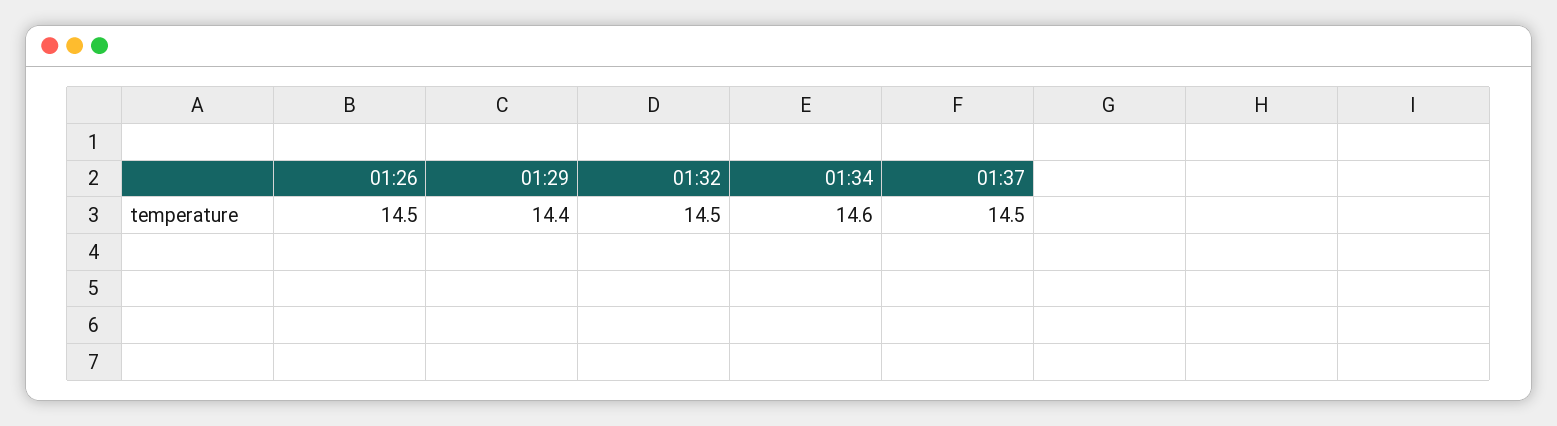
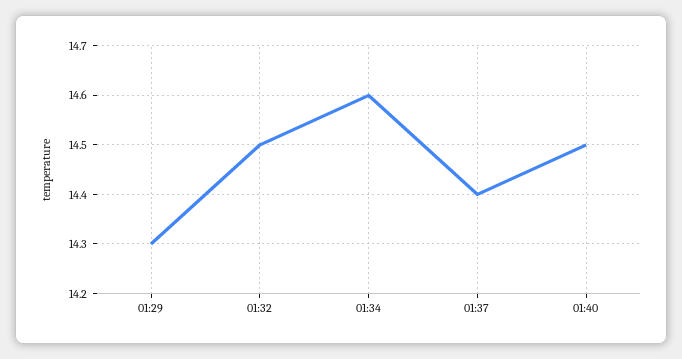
01:26: 14.5 -> none
01:29: 14.4 -> 14.3
01:37: 14.5 -> 14.4
01:40: none -> 14.5

